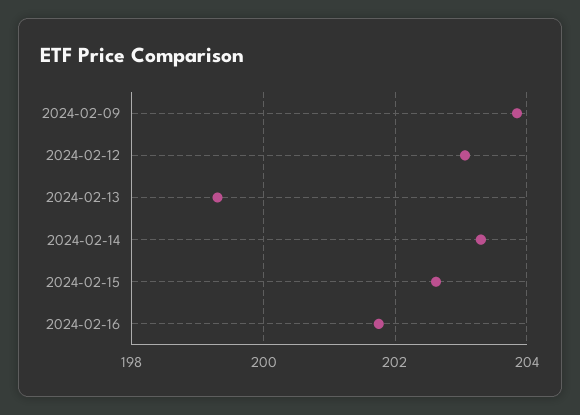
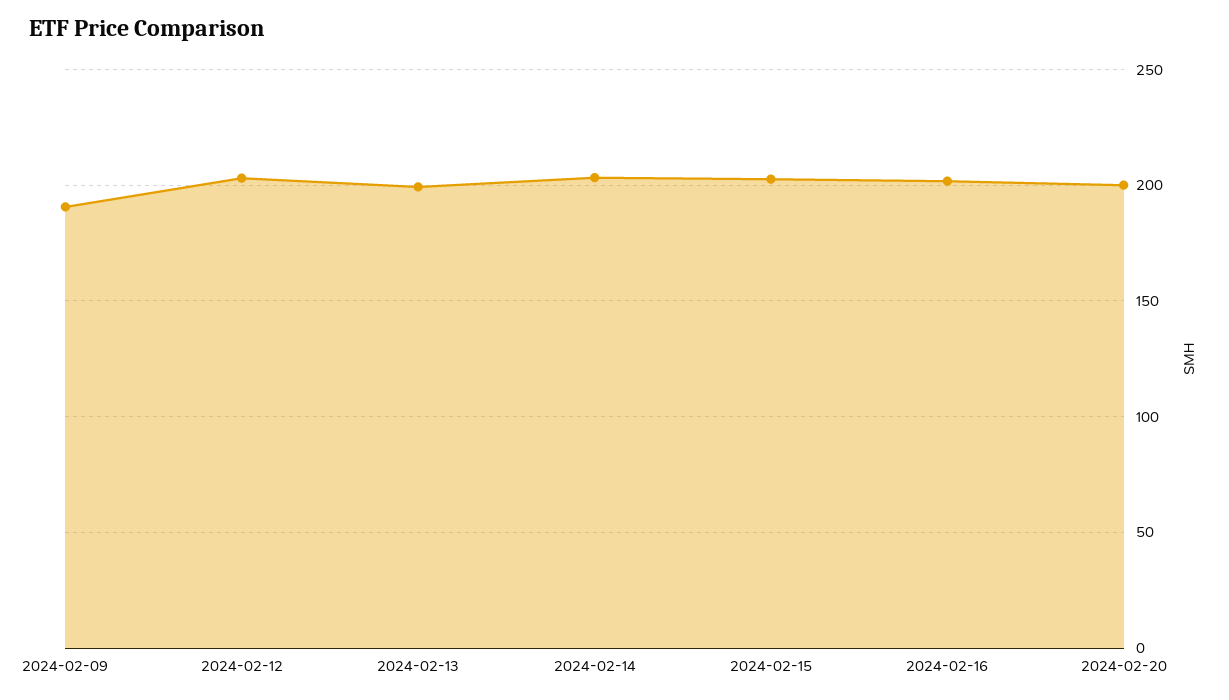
2024-02-09: 203.8 -> 190
2024-02-20: none -> 200

